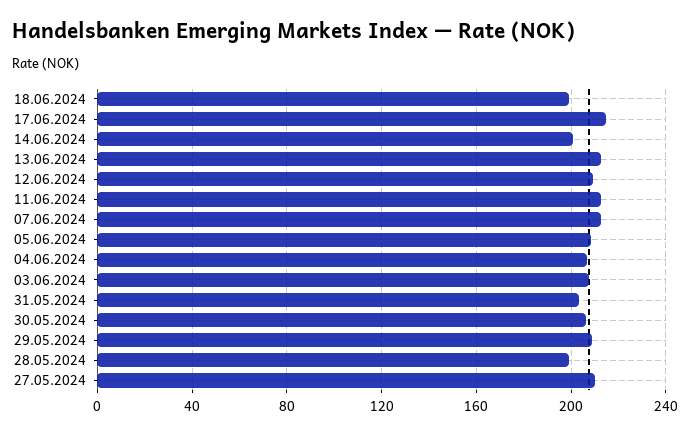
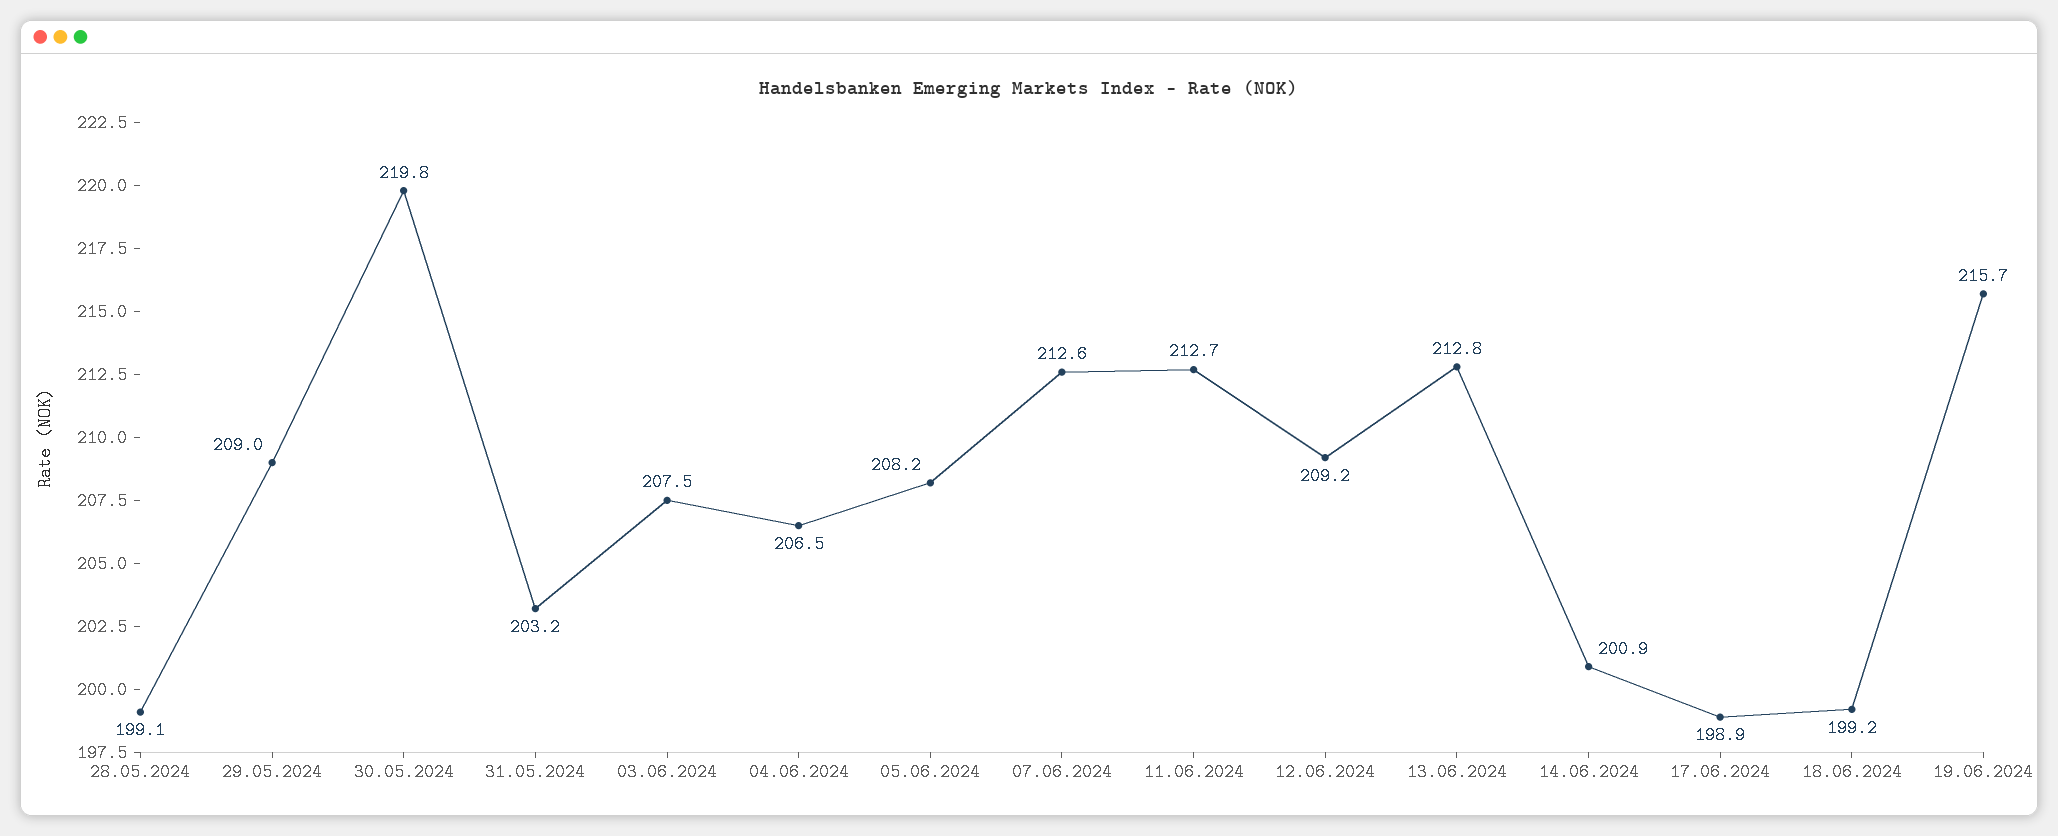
17.06.2024: 215 -> 198.9
30.05.2024: 205 -> 219.8
27.05.2024: 210 -> none
19.06.2024: none -> 215.7

